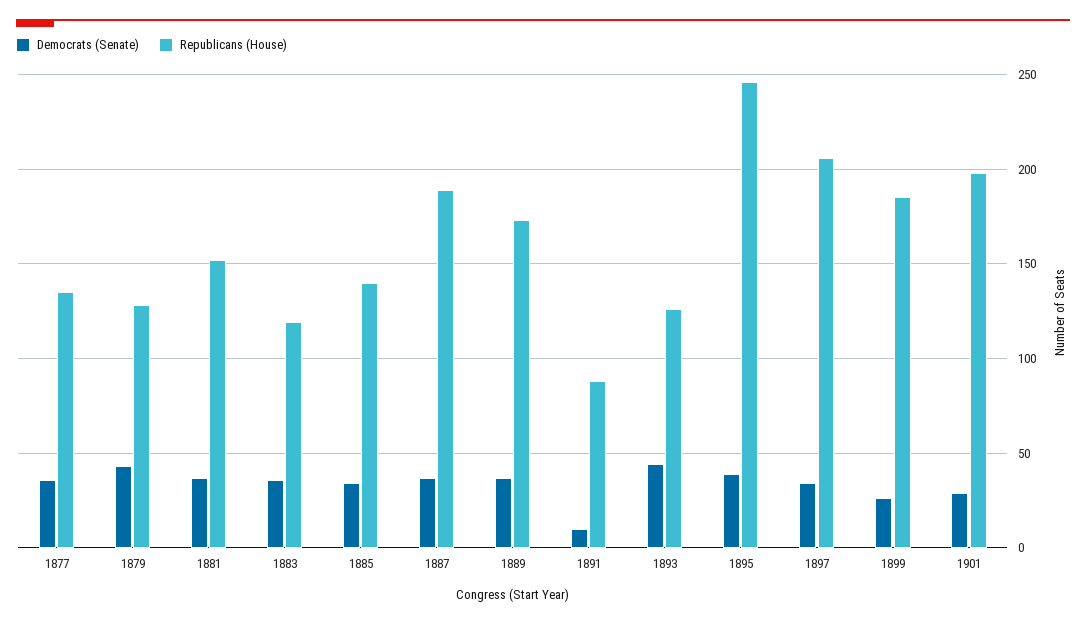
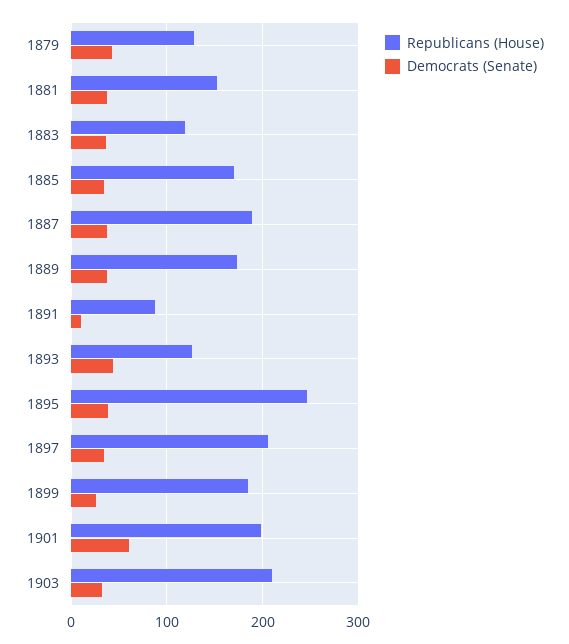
Democrats (Senate), 1877: 35 -> none
Republicans (House), 1877: 135 -> none
Republicans (House), 1885: 140 -> 170
Democrats (Senate), 1901: 30 -> 60
Republicans (House), 1903: none -> 210
Democrats (Senate), 1903: none -> 30

